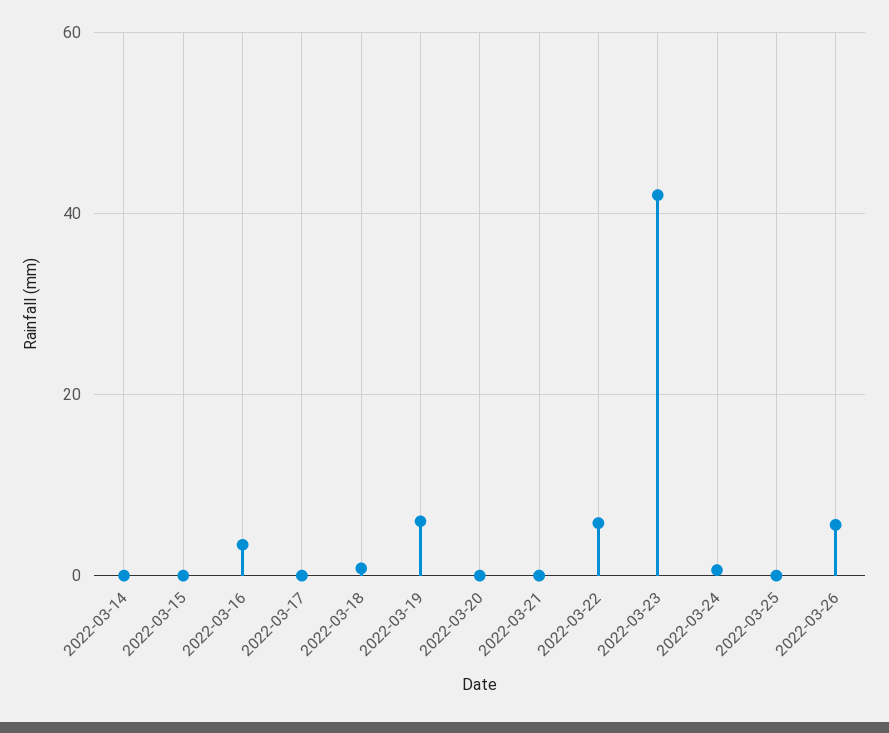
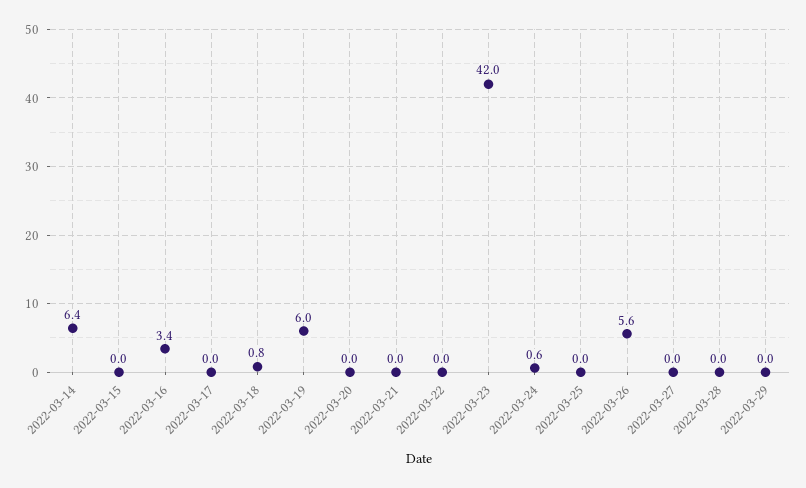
2022-03-14: 0 -> 6.4
2022-03-22: 6 -> 0
2022-03-27: none -> 0
2022-03-28: none -> 0
2022-03-29: none -> 0

